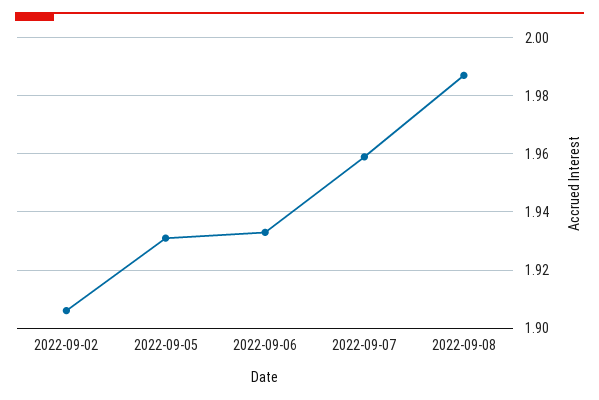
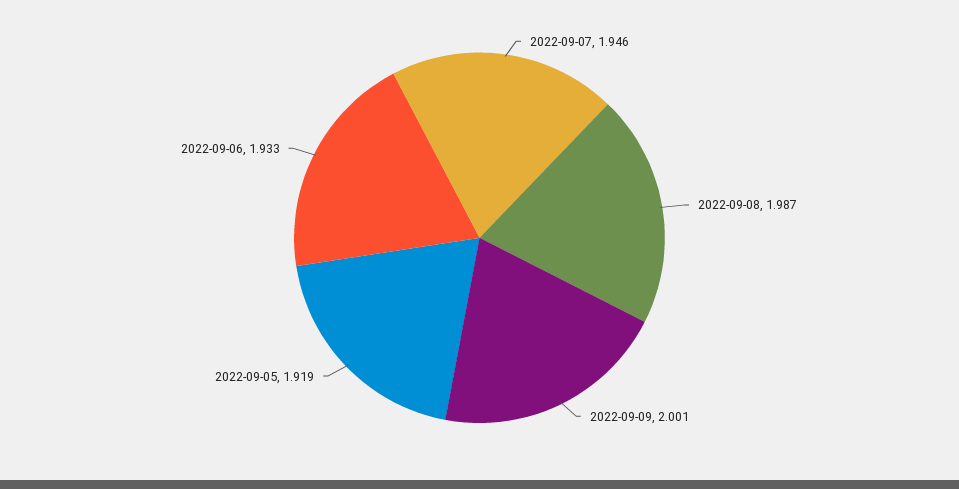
2022-09-02: 1.905 -> none
2022-09-05: 1.93 -> 1.919
2022-09-07: 1.96 -> 1.946
2022-09-09: none -> 2.001

